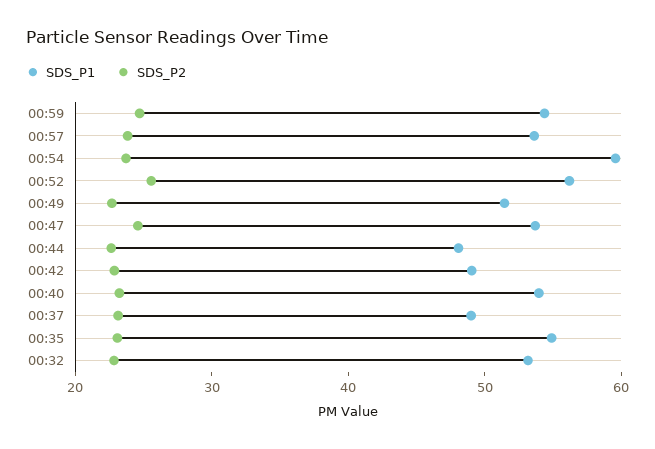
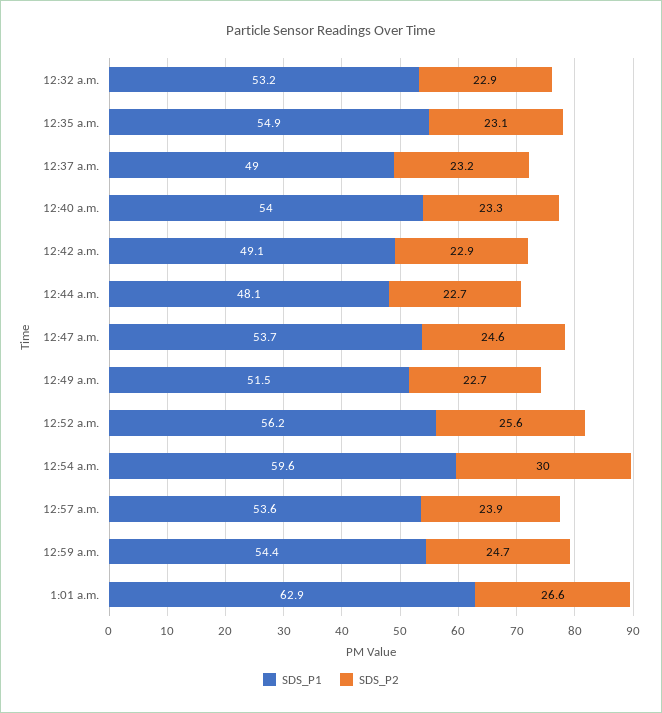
SDS_P2, 00:54: 24 -> 30
SDS_P1, 1:01 a.m.: none -> 62.9
SDS_P2, 1:01 a.m.: none -> 26.6

